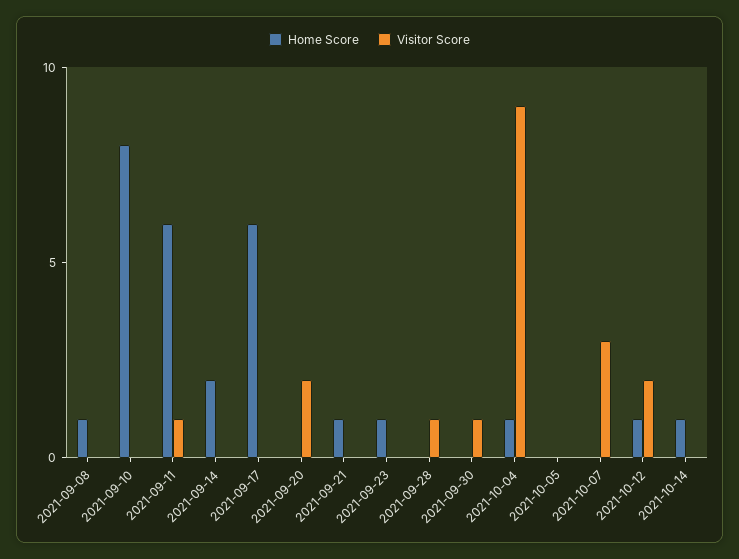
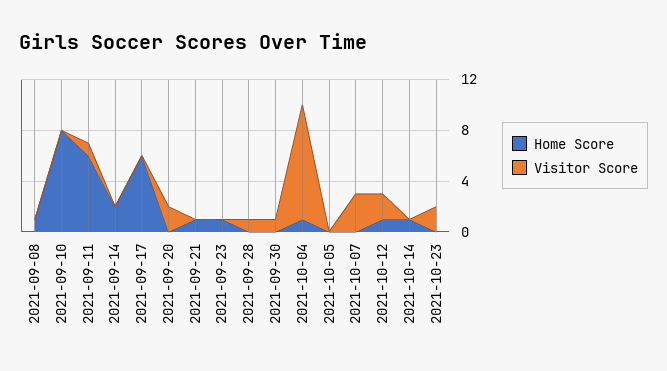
Home Score, 2021-10-23: none -> 0
Visitor Score, 2021-10-23: none -> 2

